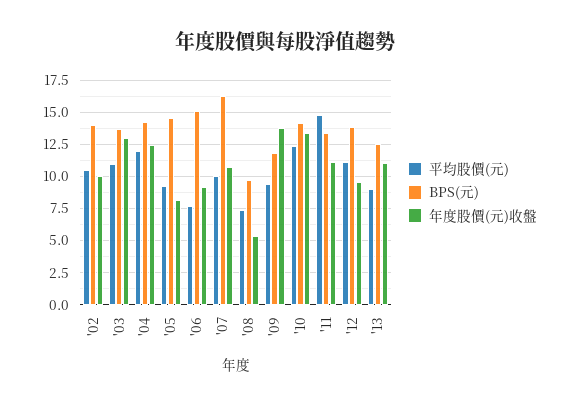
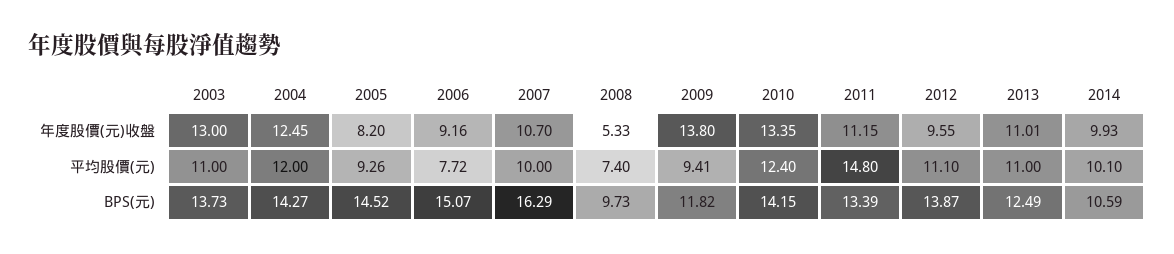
平均股價(元), '02: 10.5 -> none
BPS(元), '02: 14 -> none
年度股價(元)收盤, '02: 10 -> none
平均股價(元), '13: 9 -> 11
年度股價(元)收盤, 2014: none -> 9.93
平均股價(元), 2014: none -> 10.1
BPS(元), 2014: none -> 10.59

